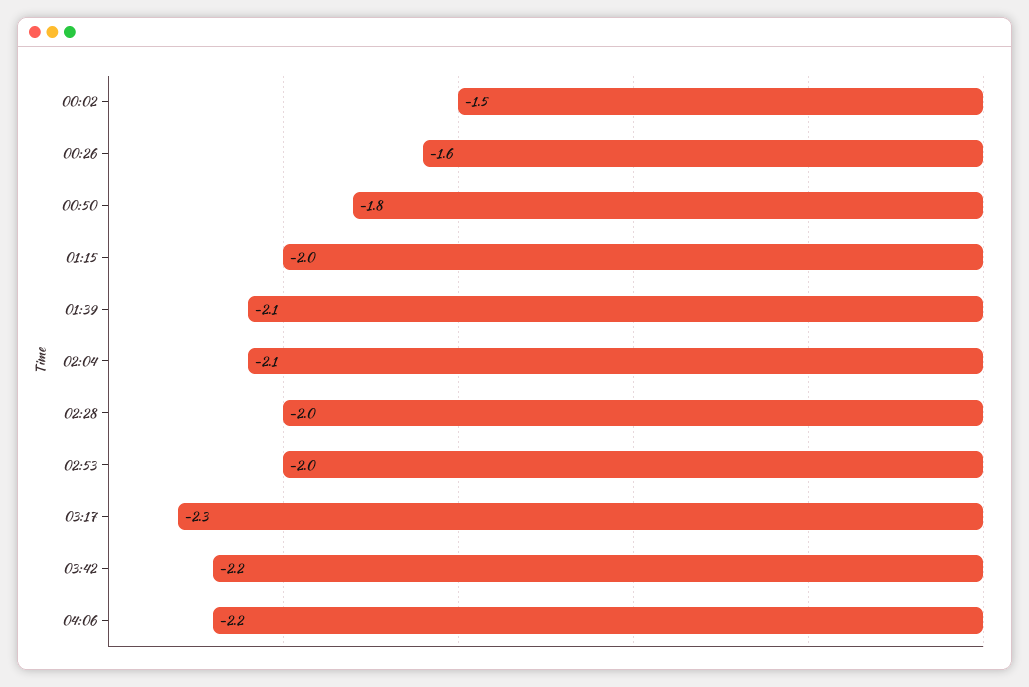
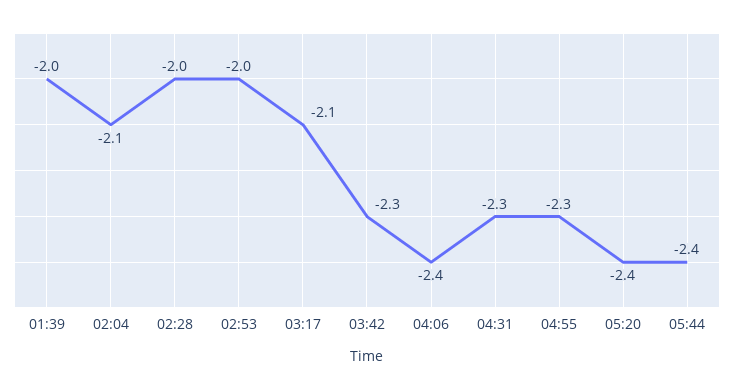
00:02: -1.5 -> none
00:26: -1.6 -> none
00:50: -1.8 -> none
01:15: -2 -> none
01:39: -2.1 -> -2
03:17: -2.3 -> -2.1
03:42: -2.2 -> -2.3
04:06: -2.2 -> -2.4
04:31: none -> -2.3
04:55: none -> -2.3
05:20: none -> -2.4
05:44: none -> -2.4

